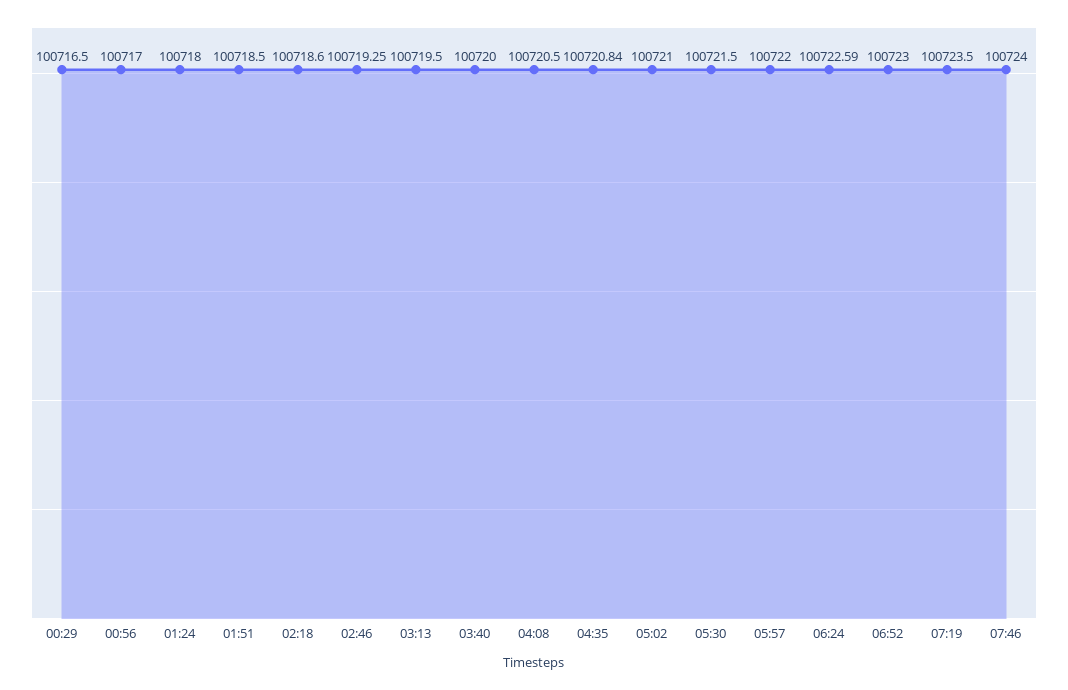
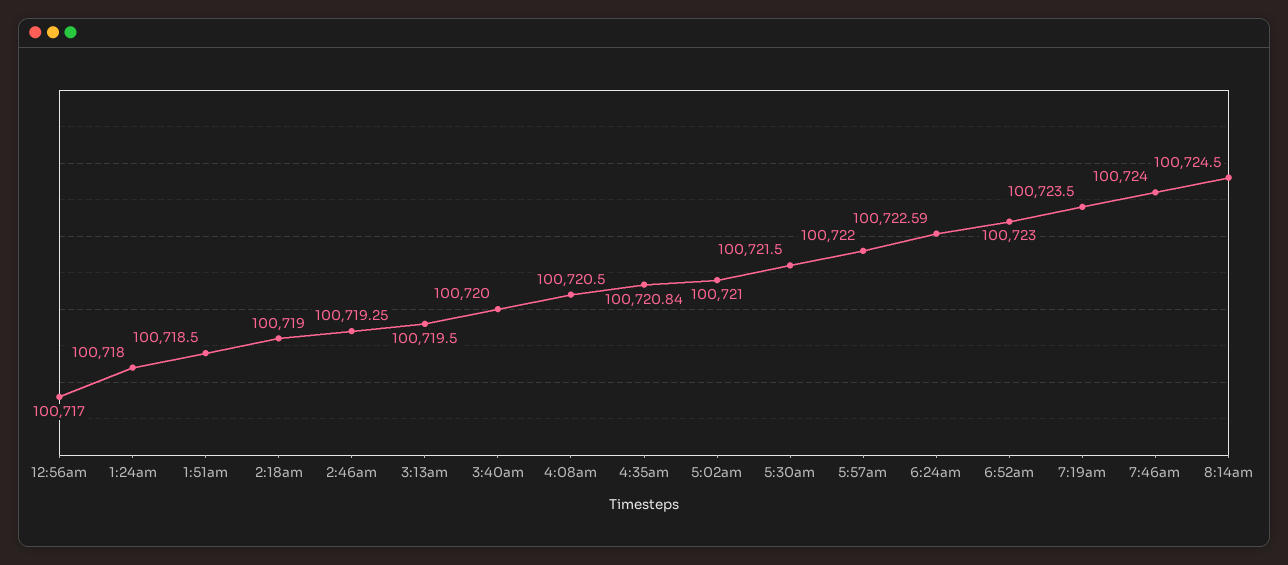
00:29: 100716.5 -> none
02:18: 100718.6 -> 100719
8:14am: none -> 100724.5

